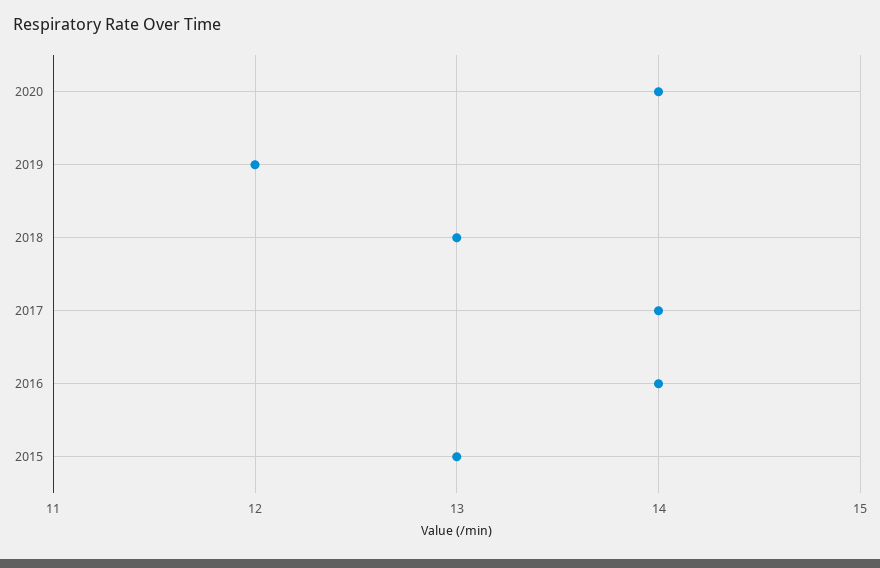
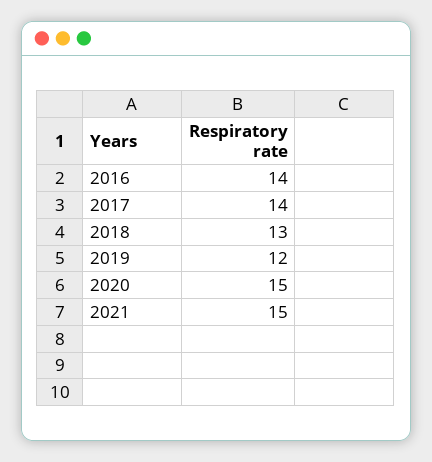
2020: 14 -> 15
2015: 13 -> none
2021: none -> 15

